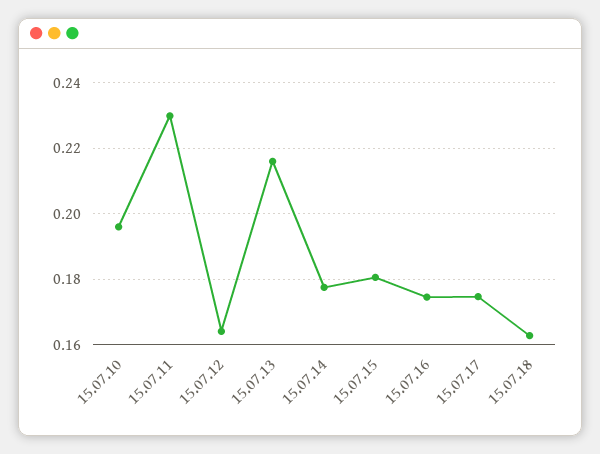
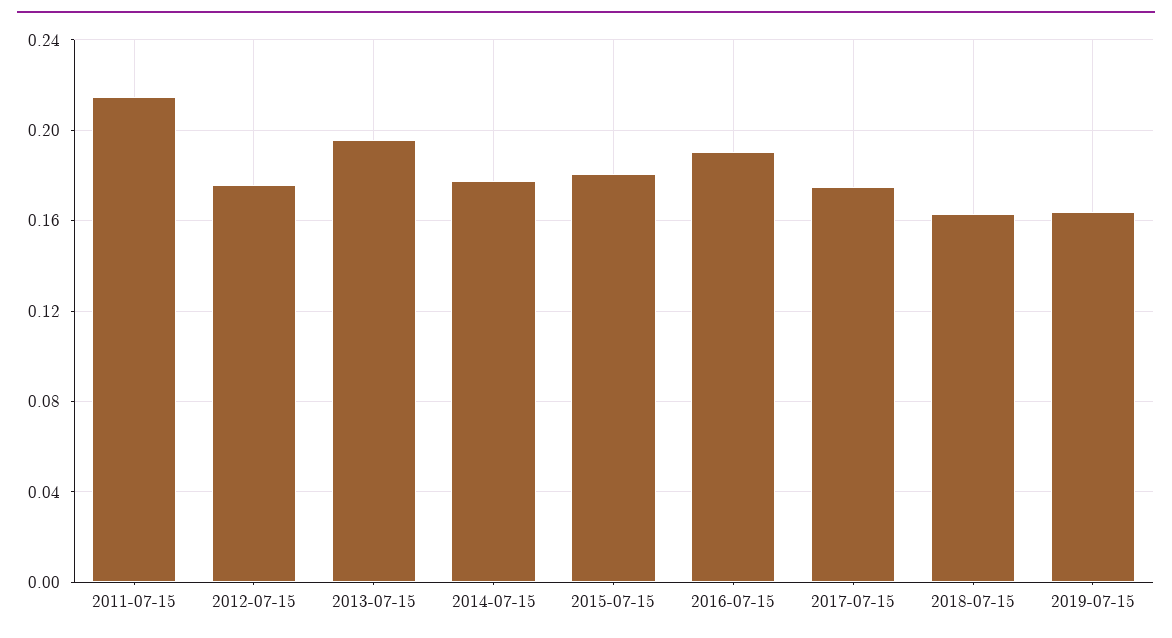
15.07.10: 0.196 -> none
15.07.11: 0.23 -> 0.215
15.07.12: 0.164 -> 0.175
15.07.13: 0.216 -> 0.195
15.07.16: 0.174 -> 0.19
2019-07-15: none -> 0.165

